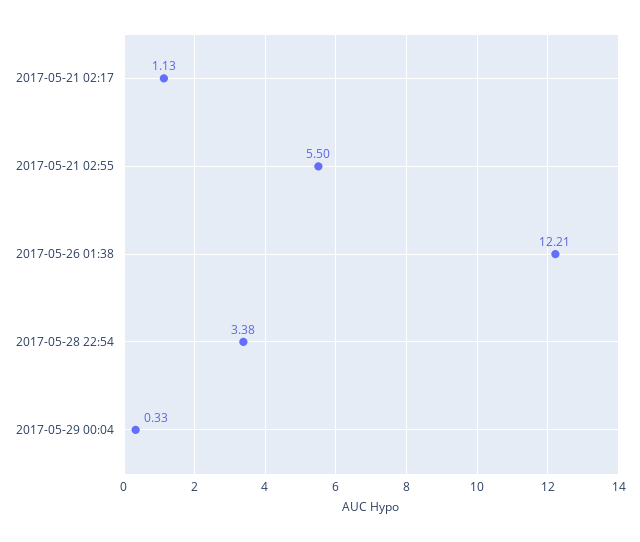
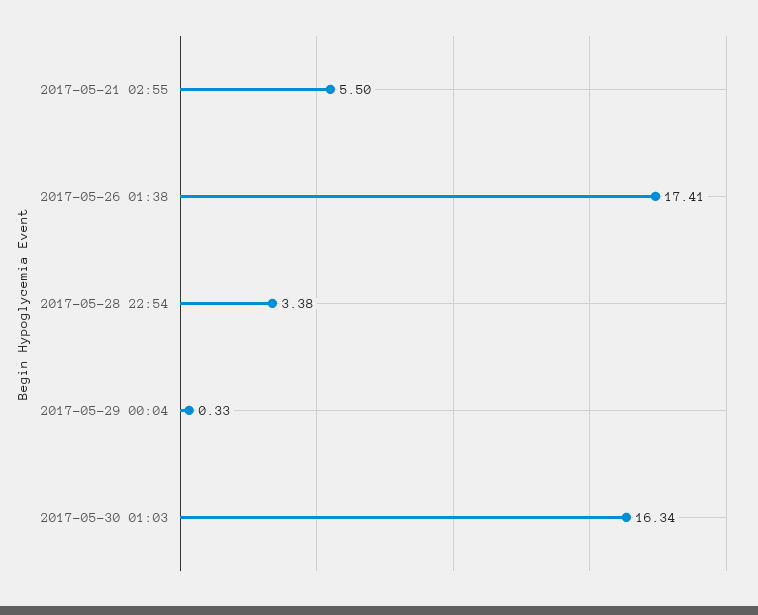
2017-05-21 02:17: 1.13 -> none
2017-05-26 01:38: 12.21 -> 17.41
2017-05-30 01:03: none -> 16.34

